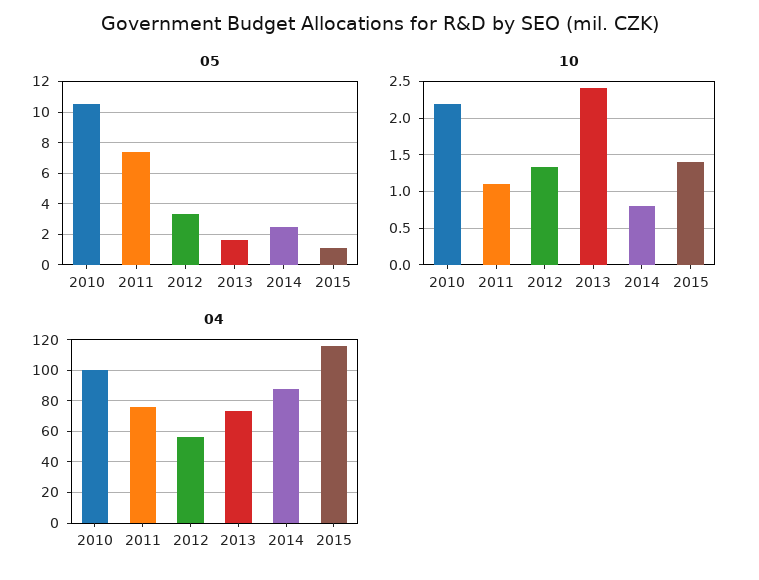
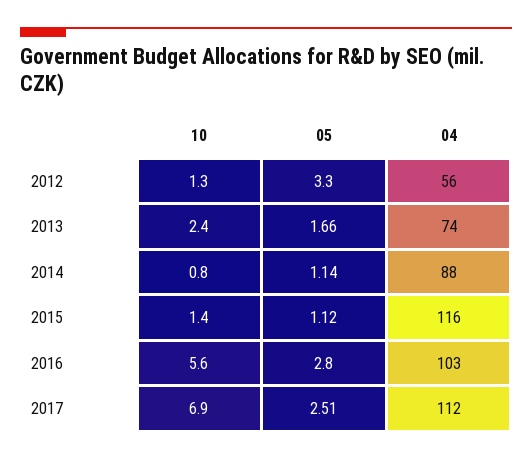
05, 2010: 10.5 -> none
05, 2011: 7.5 -> none
05, 2014: 2.5 -> 1.14
10, 2010: 2.2 -> none
10, 2011: 1.1 -> none
04, 2010: 100 -> none
04, 2011: 75 -> none
10, 2016: none -> 5.6
05, 2016: none -> 2.8
04, 2016: none -> 103
10, 2017: none -> 6.9
05, 2017: none -> 2.51
04, 2017: none -> 112

